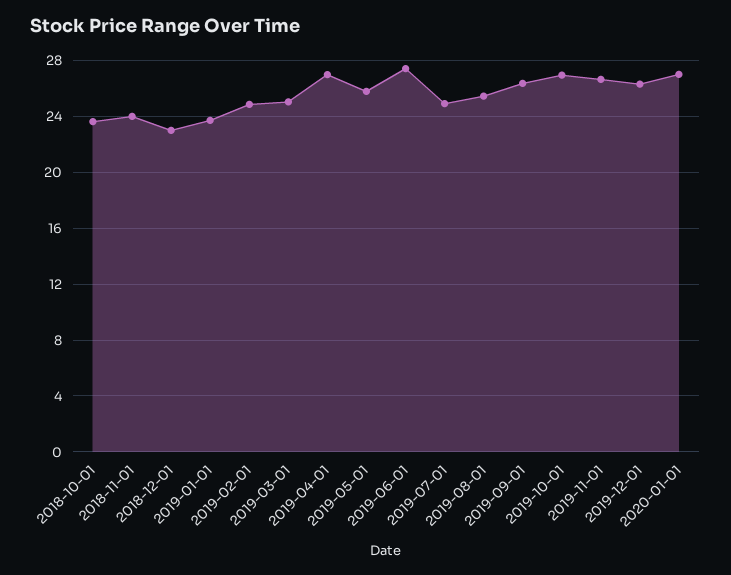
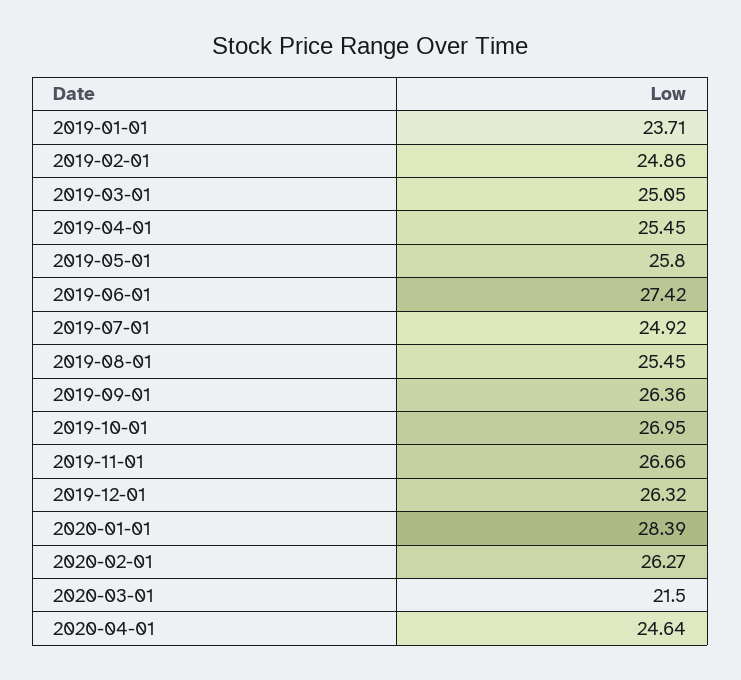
2018-10-01: 23.5 -> none
2018-11-01: 24 -> none
2018-12-01: 23 -> none
2019-04-01: 27 -> 25.45
2020-01-01: 27 -> 28.39
2020-02-01: none -> 26.27
2020-03-01: none -> 21.5
2020-04-01: none -> 24.64

